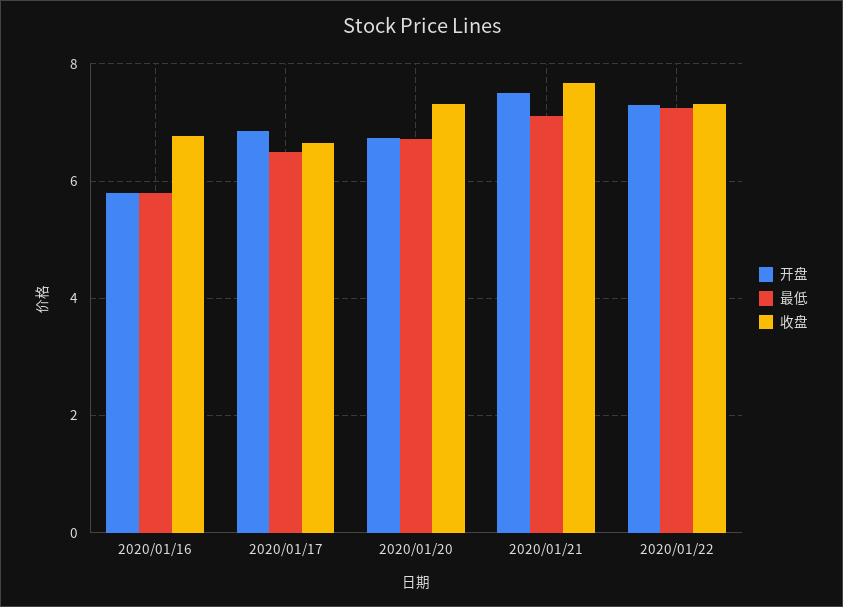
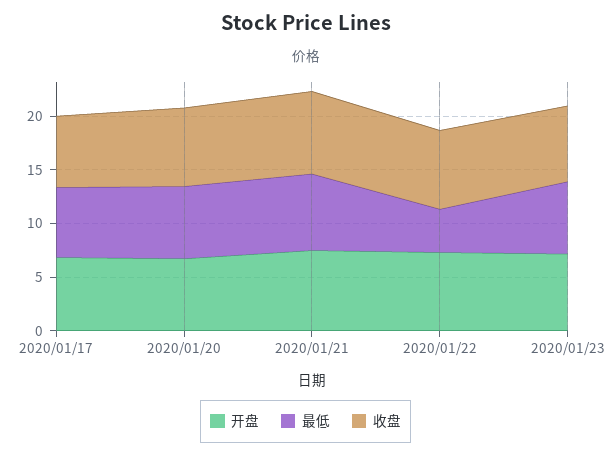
开盘, 2020/01/16: 5.8 -> none
最低, 2020/01/16: 5.8 -> none
收盘, 2020/01/16: 6.8 -> none
最低, 2020/01/22: 7.2 -> 4
开盘, 2020/01/23: none -> 7
最低, 2020/01/23: none -> 7
收盘, 2020/01/23: none -> 7

